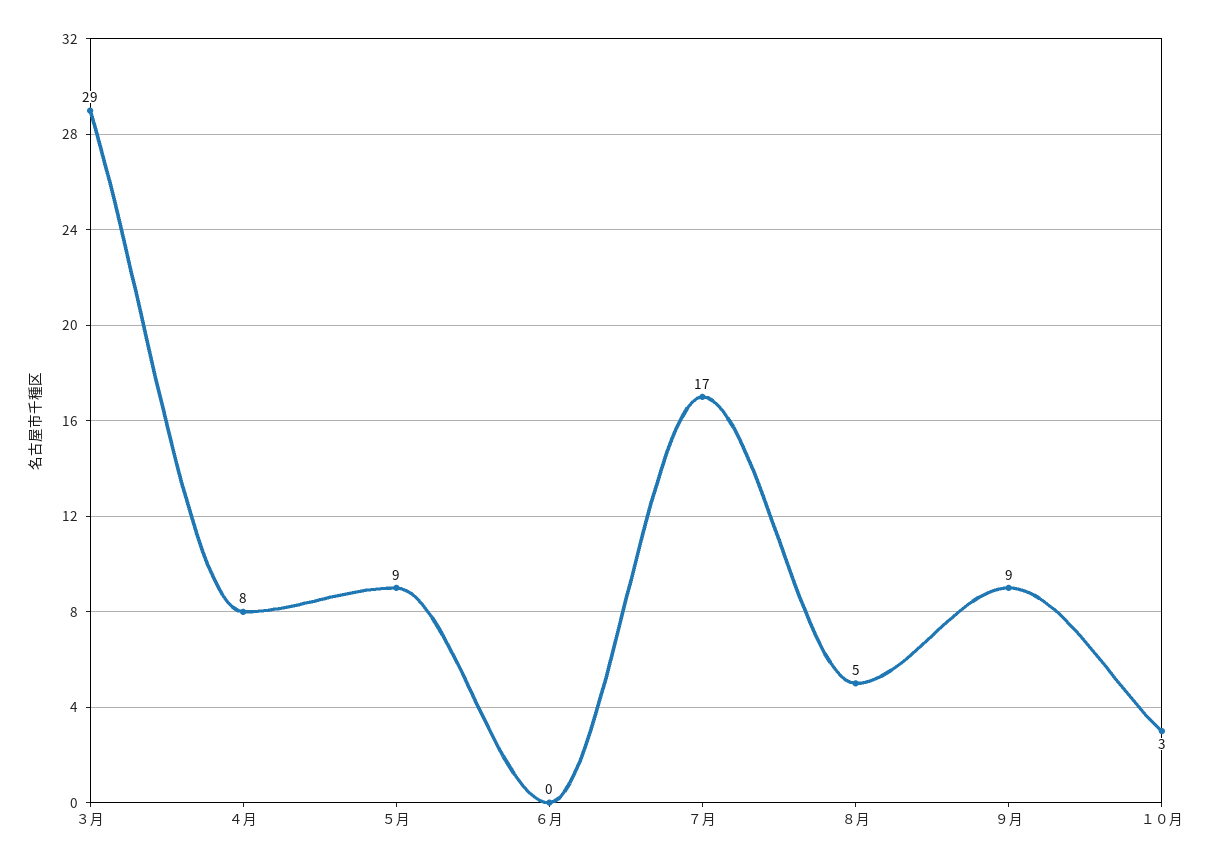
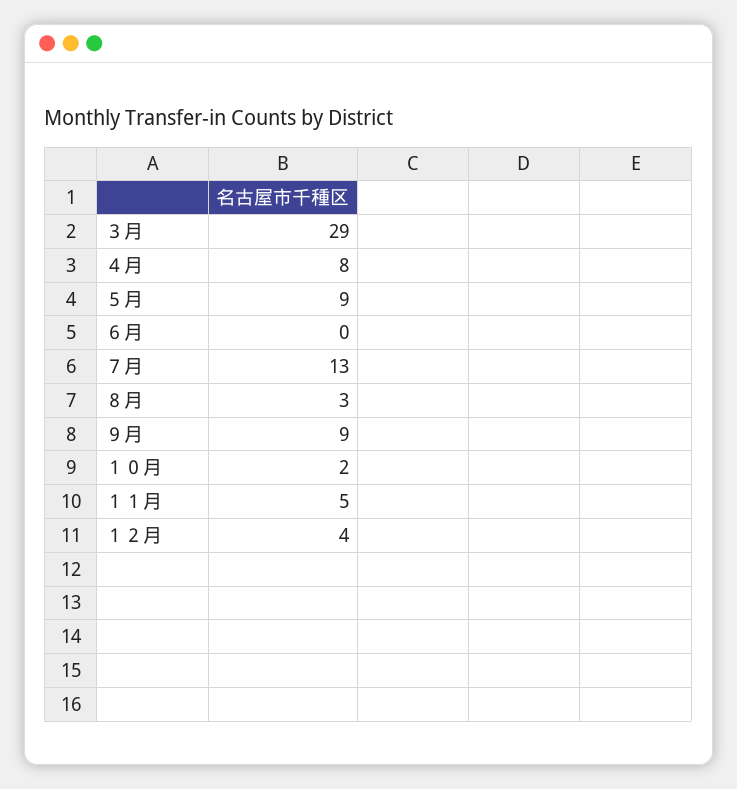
７月: 17 -> 13
８月: 5 -> 3
１０月: 3 -> 2
１１月: none -> 5
１２月: none -> 4

